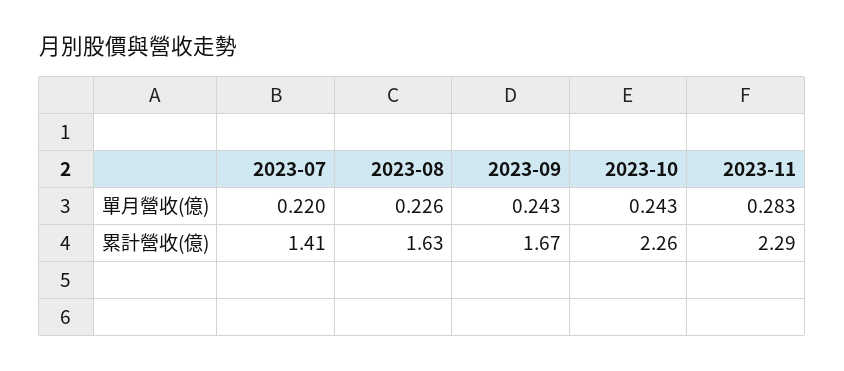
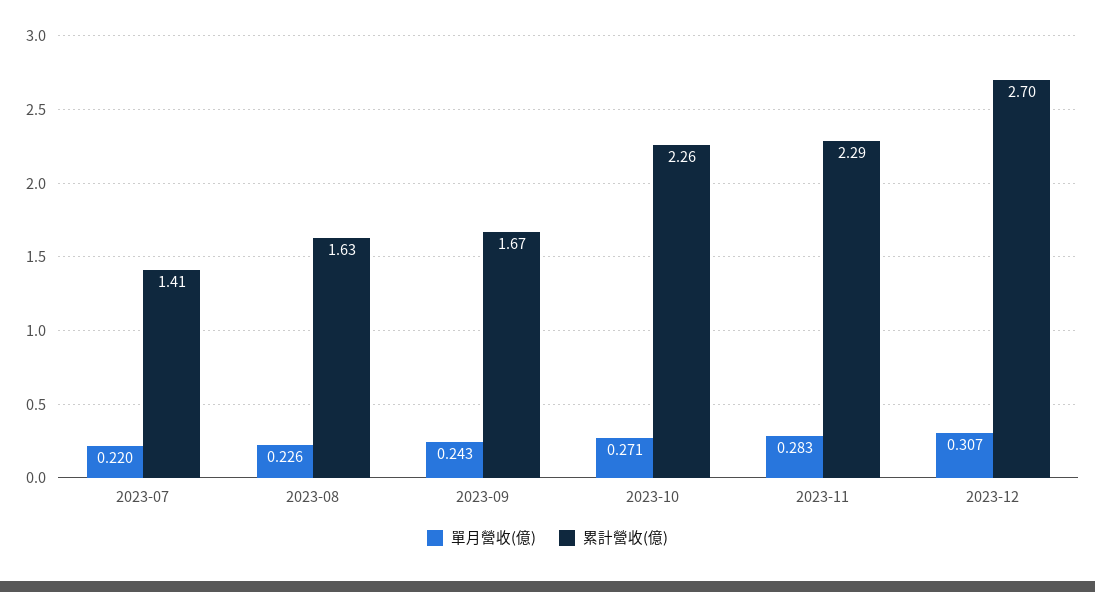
單月營收(億), 2023-10: 0.243 -> 0.271
單月營收(億), 2023-12: none -> 0.307
累計營收(億), 2023-12: none -> 2.7

